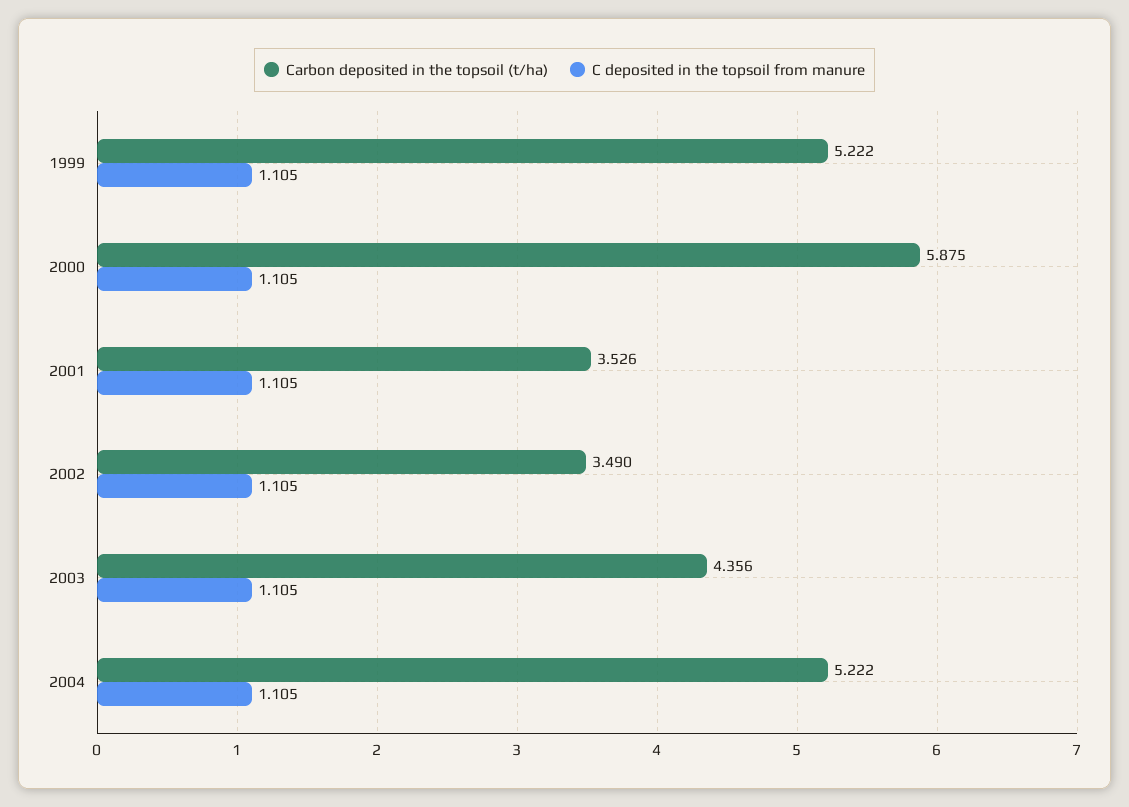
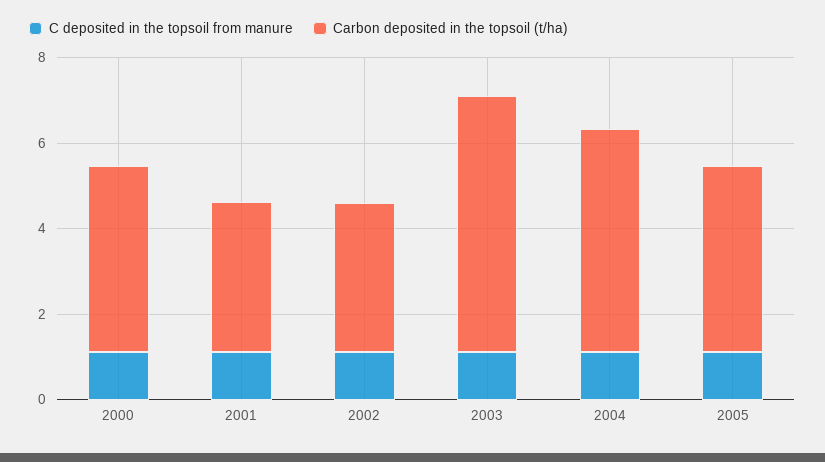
Carbon deposited in the topsoil (t/ha), 1999: 5.222 -> none
C deposited in the topsoil from manure, 1999: 1.105 -> none
Carbon deposited in the topsoil (t/ha), 2000: 5.875 -> 4.5
Carbon deposited in the topsoil (t/ha), 2003: 4.356 -> 6
C deposited in the topsoil from manure, 2005: none -> 1
Carbon deposited in the topsoil (t/ha), 2005: none -> 4.5

